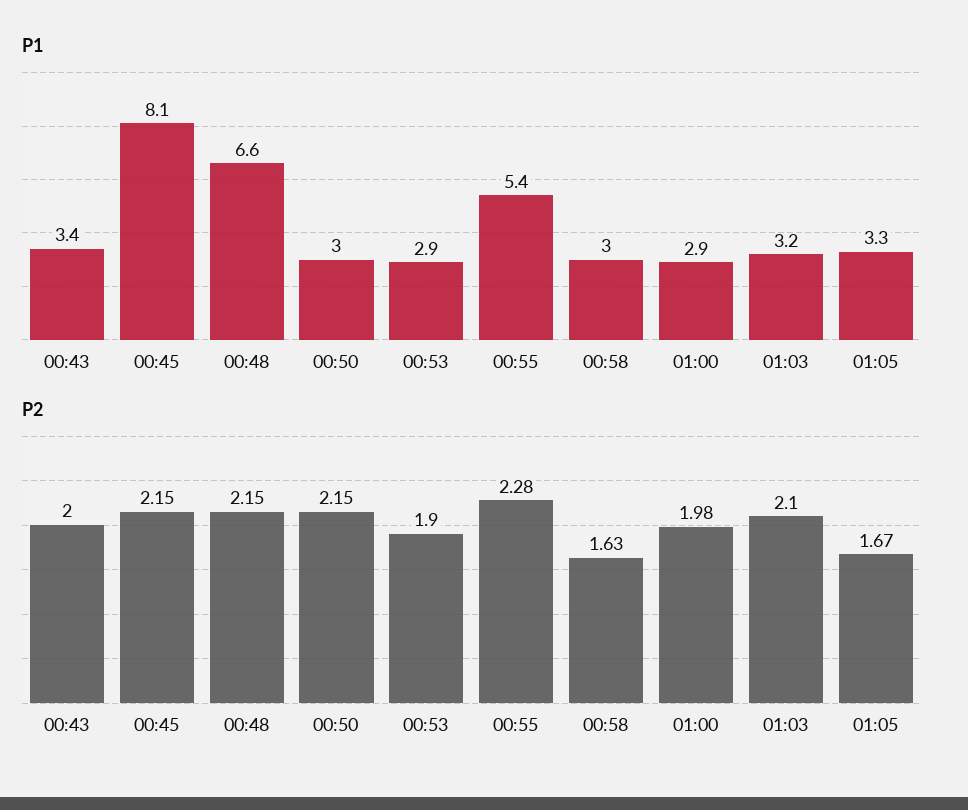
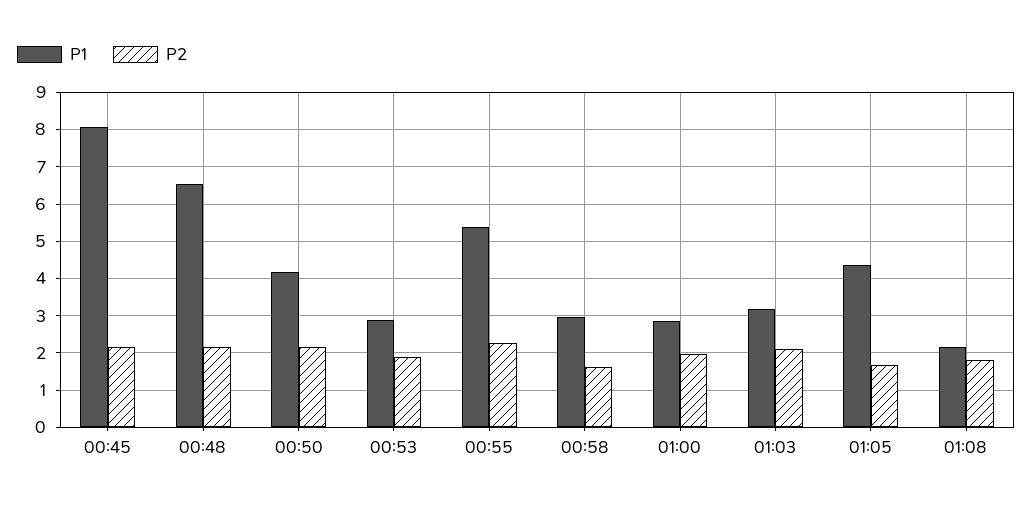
P1, 00:43: 3.4 -> none
P1, 00:50: 3 -> 4.2
P1, 01:05: 3.3 -> 4.4
P2, 00:43: 2 -> none
P1, 01:08: none -> 2.2
P2, 01:08: none -> 1.8

